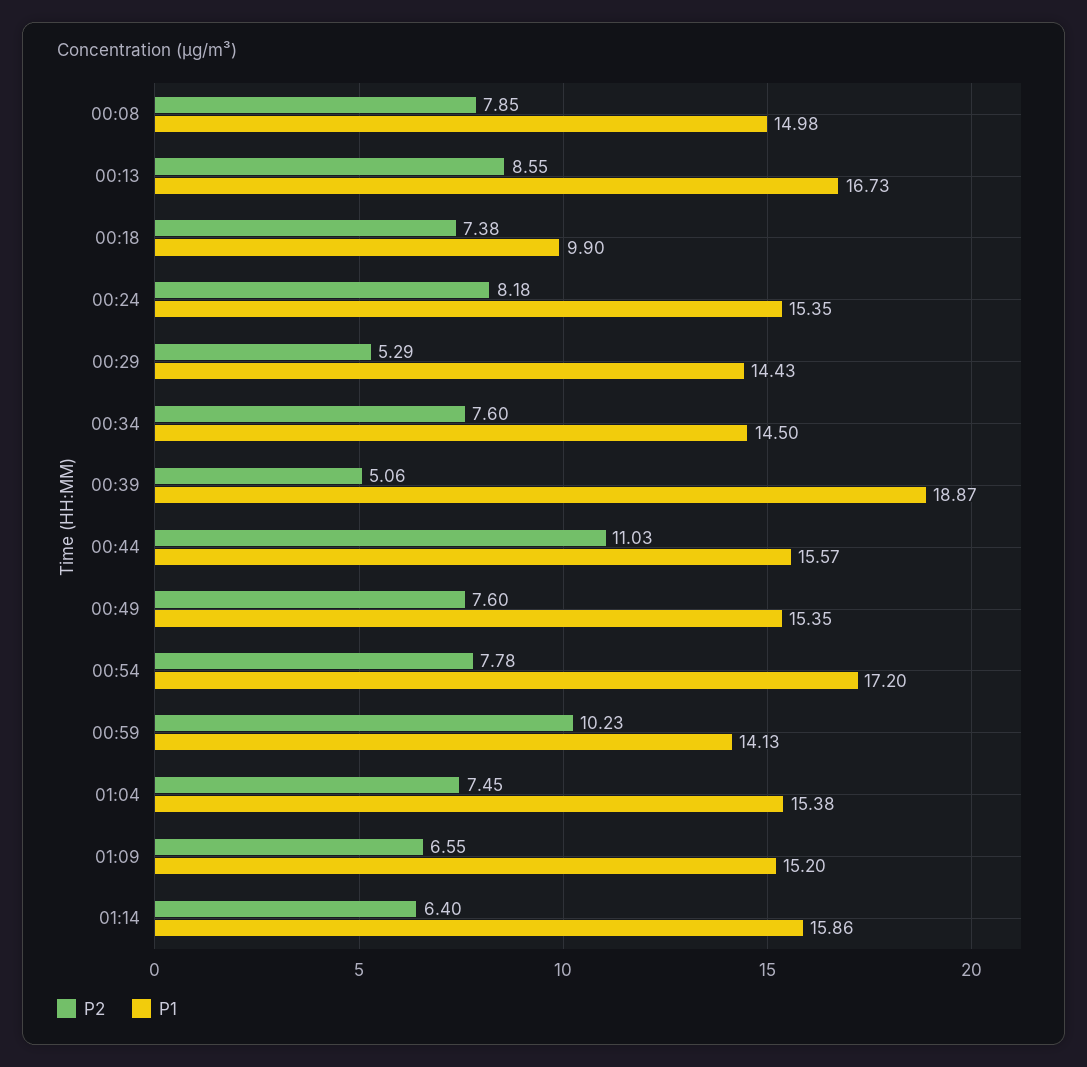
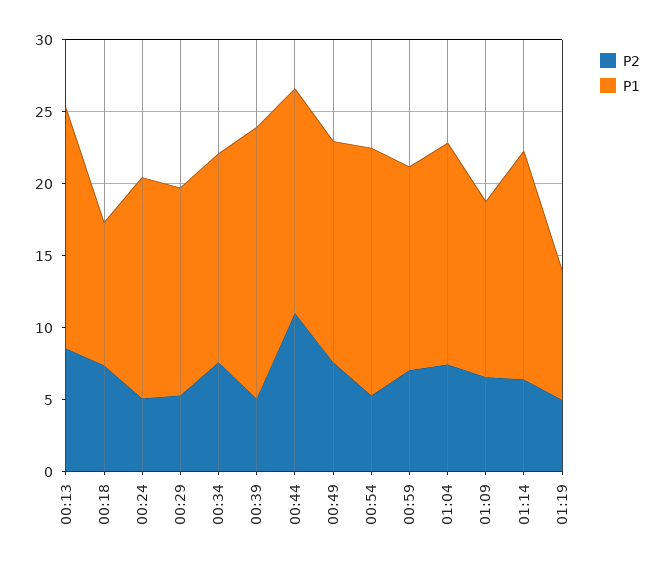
P2, 00:08: 7.85 -> none
P1, 00:08: 14.98 -> none
P2, 00:24: 8.18 -> 5
P2, 00:54: 7.78 -> 5
P2, 00:59: 10.23 -> 7
P1, 01:09: 15.2 -> 12
P2, 01:19: none -> 5
P1, 01:19: none -> 9

